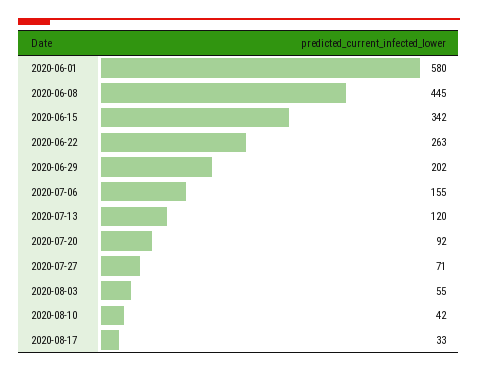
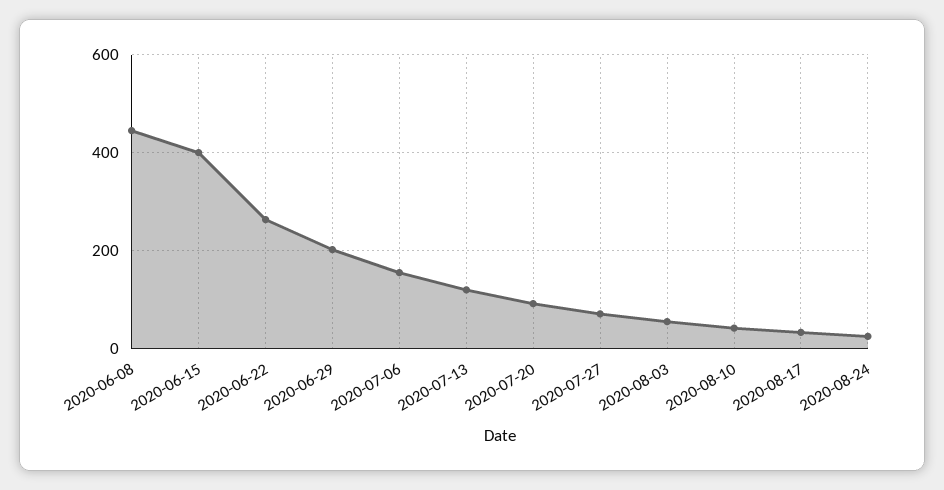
2020-06-01: 580 -> none
2020-06-15: 342 -> 400
2020-08-24: none -> 20

